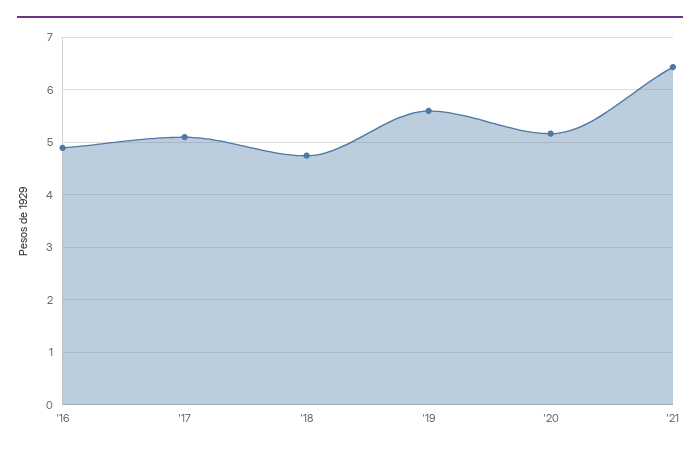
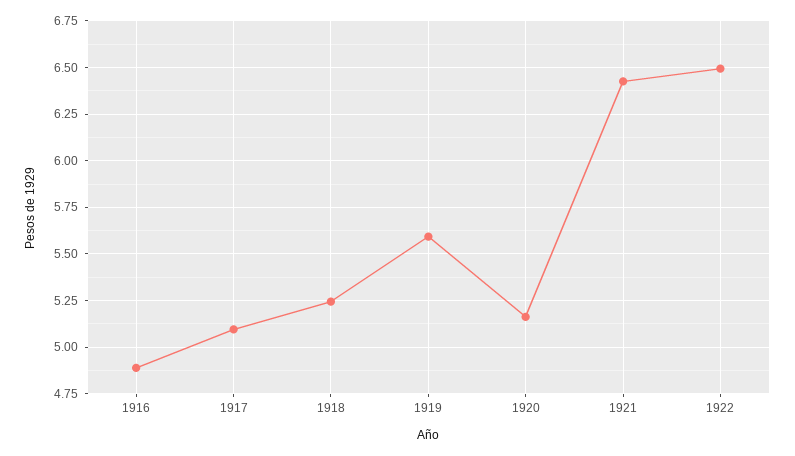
'18: 4.8 -> 5.25
1922: none -> 6.5

